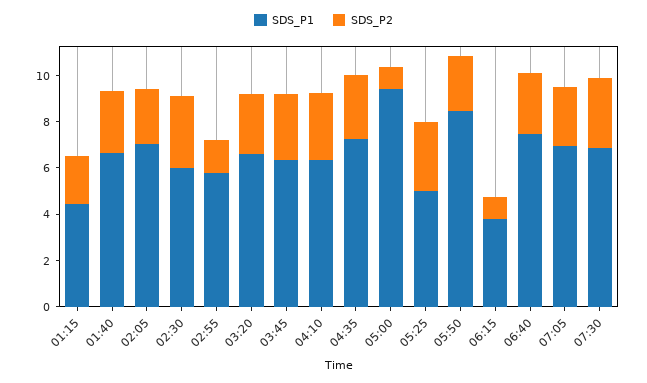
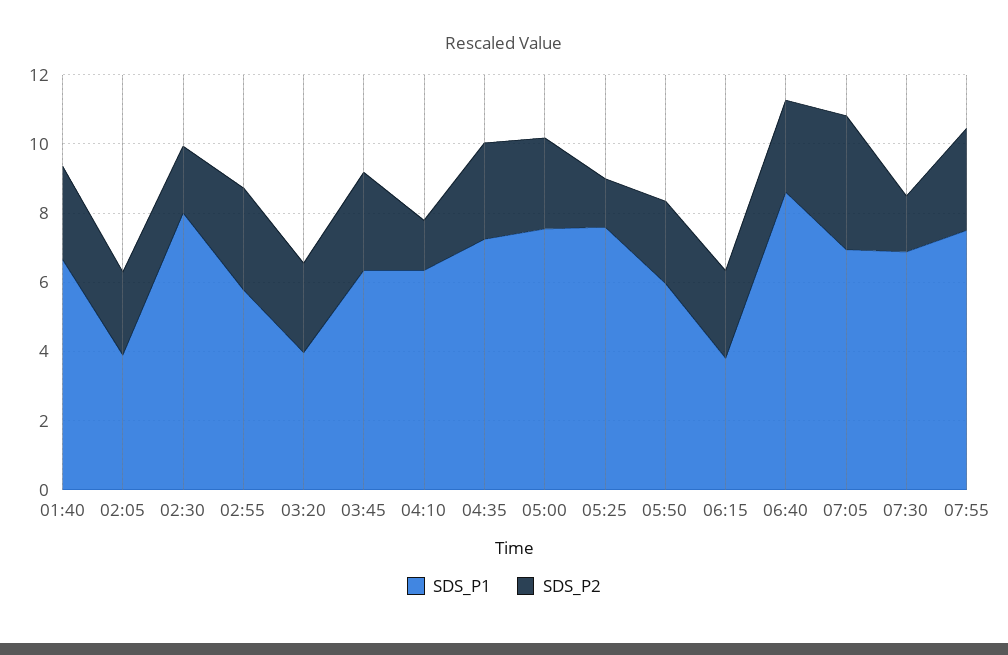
SDS_P1, 01:15: 4.5 -> none
SDS_P2, 01:15: 2 -> none
SDS_P1, 02:05: 7 -> 4
SDS_P1, 02:30: 6 -> 8
SDS_P2, 02:30: 3 -> 2
SDS_P2, 02:55: 1.5 -> 3
SDS_P1, 03:20: 6.5 -> 4
SDS_P2, 04:10: 3 -> 1.5
SDS_P1, 05:00: 9.5 -> 7.5
SDS_P2, 05:00: 1 -> 2.5
SDS_P1, 05:25: 5 -> 7.5
SDS_P2, 05:25: 3 -> 1.5
SDS_P1, 05:50: 8.5 -> 6
SDS_P2, 06:15: 1 -> 2.5
SDS_P1, 06:40: 7.5 -> 8.5
SDS_P2, 07:05: 2.5 -> 4
SDS_P2, 07:30: 3 -> 1.5
SDS_P1, 07:55: none -> 7.5
SDS_P2, 07:55: none -> 3

